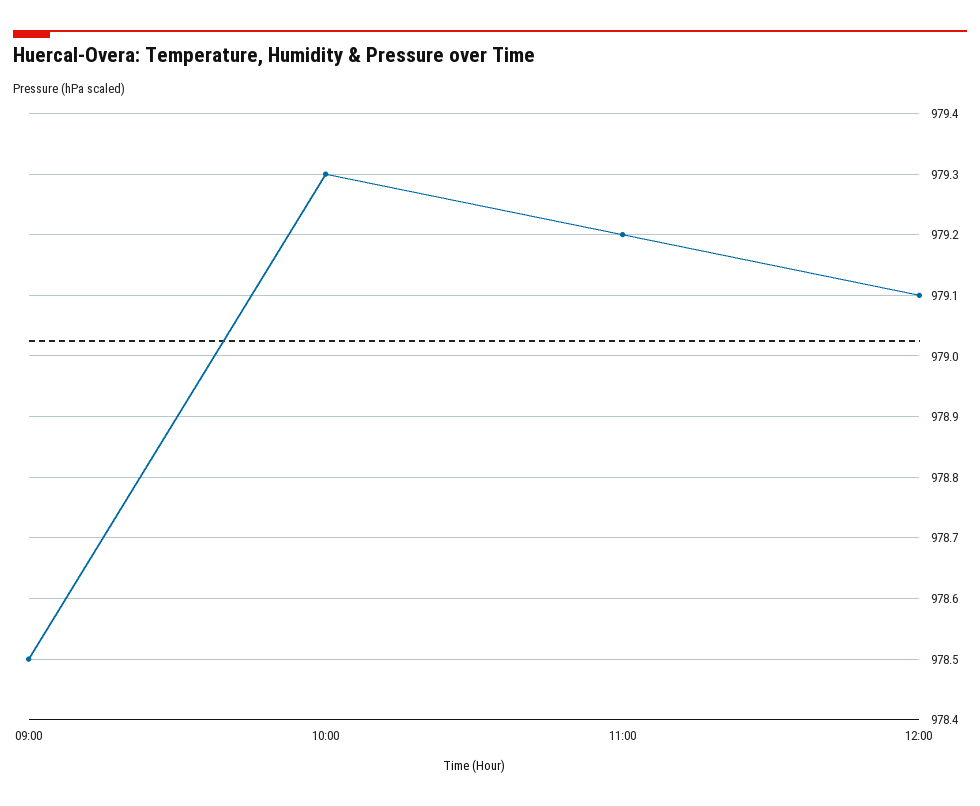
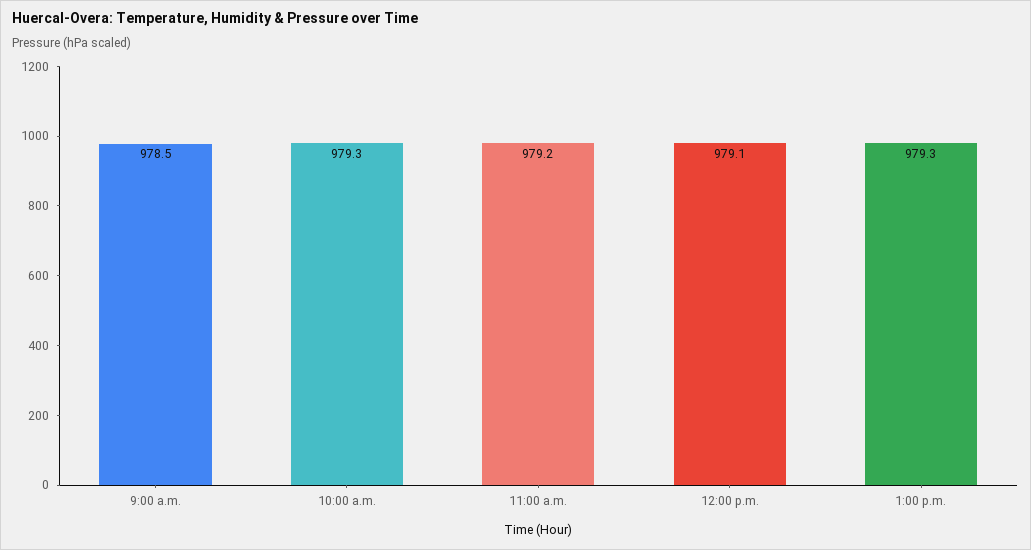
1:00 p.m.: none -> 979.3

